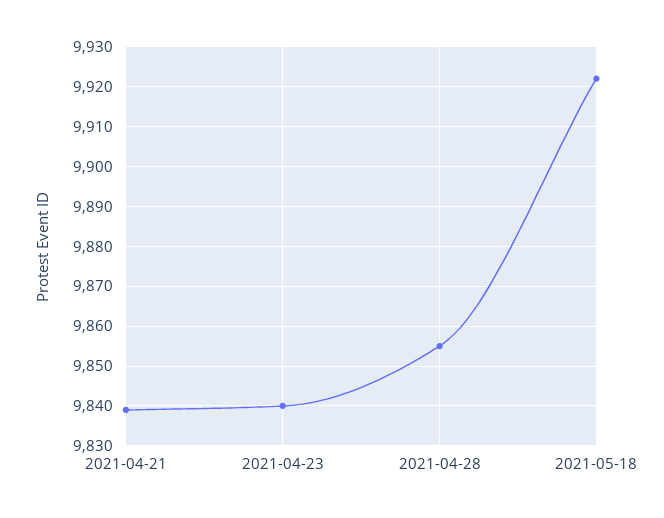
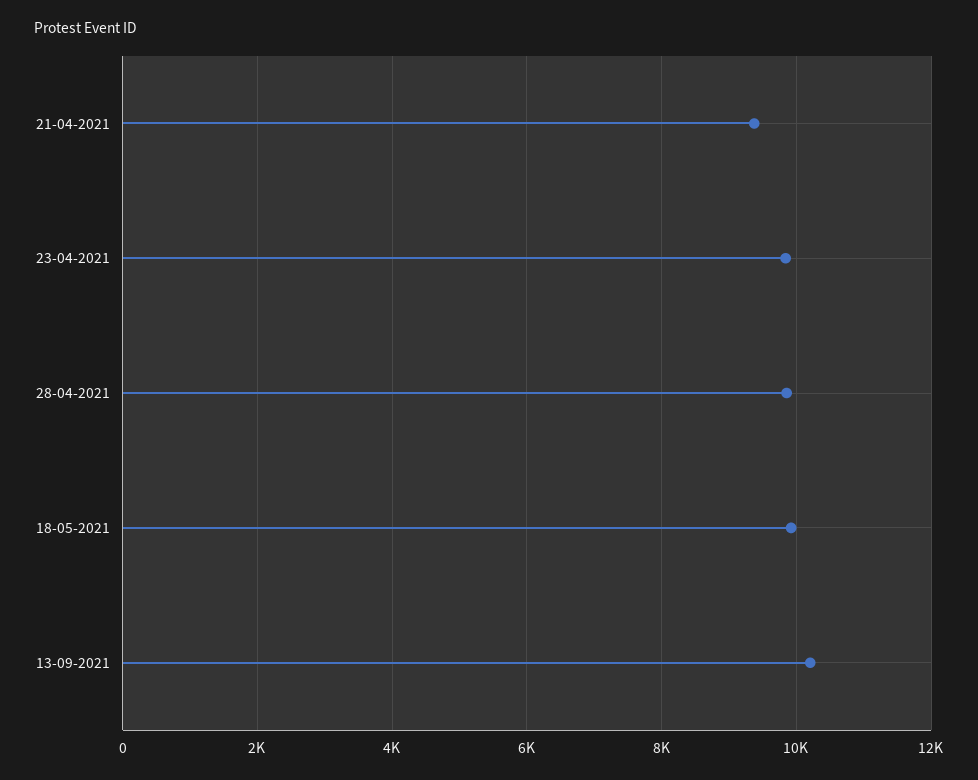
2021-04-21: 9840 -> 9400
13-09-2021: none -> 10200

